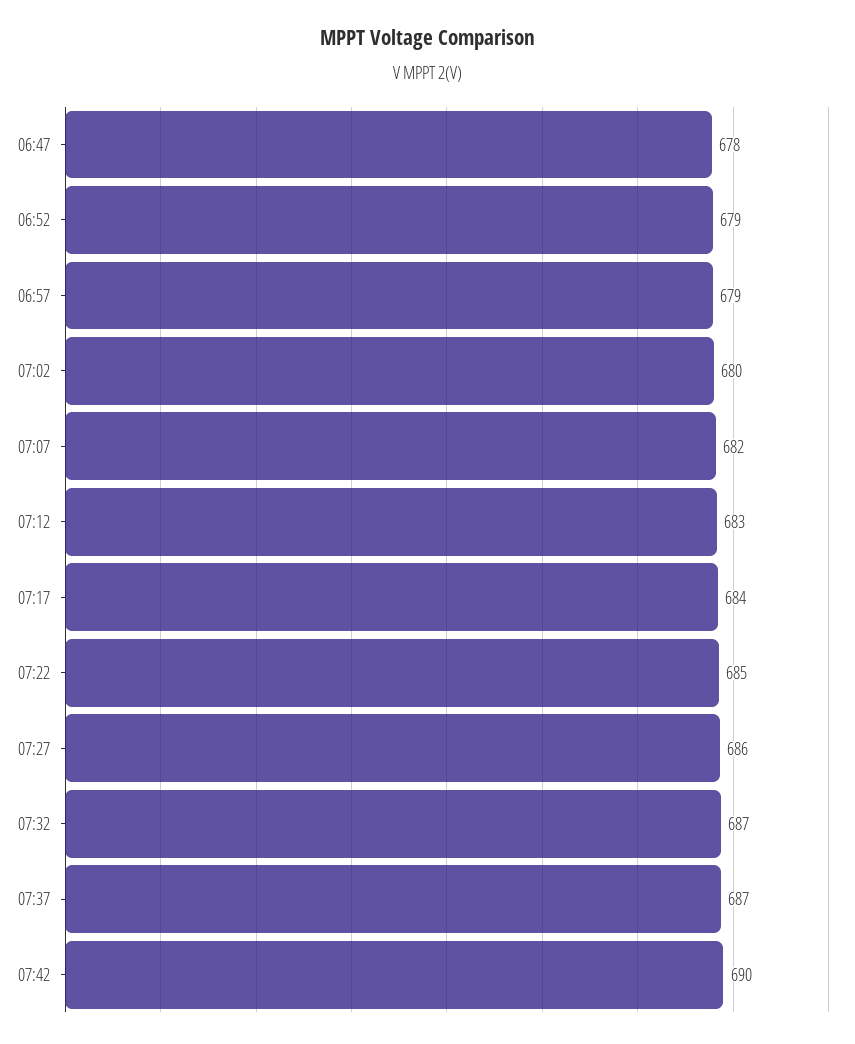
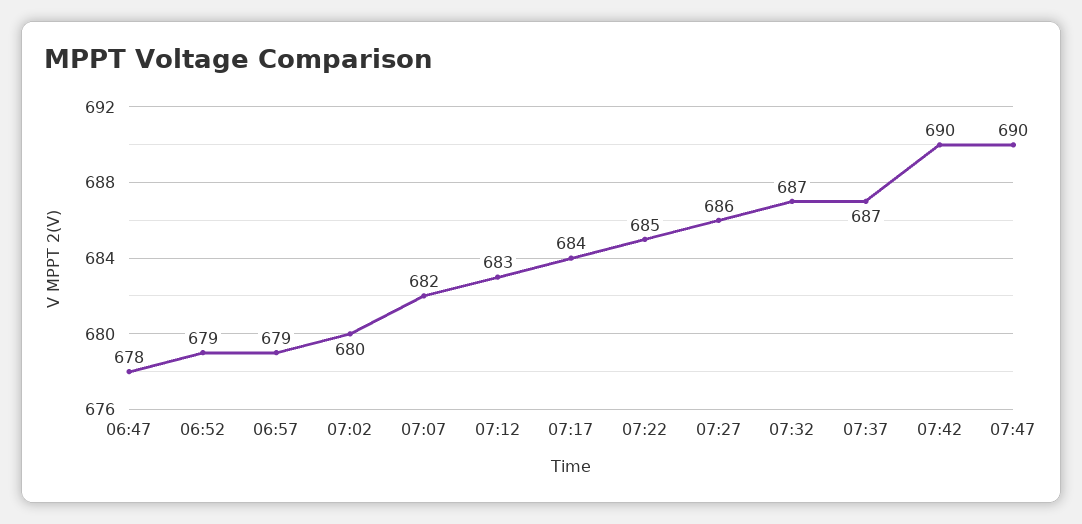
07:47: none -> 690

